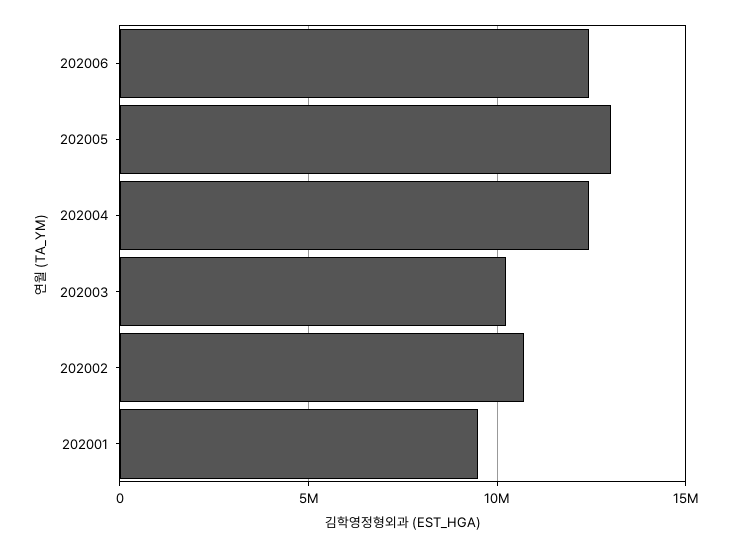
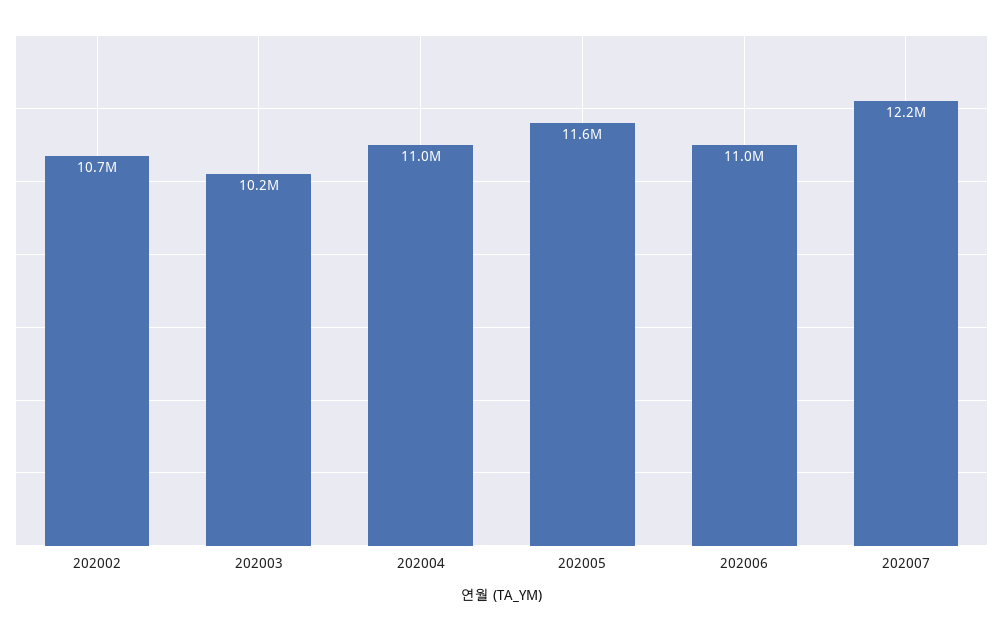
202006: 12500000 -> 11000000
202005: 13000000 -> 11600000
202004: 12500000 -> 11000000
202001: 9500000 -> none
202007: none -> 12200000

